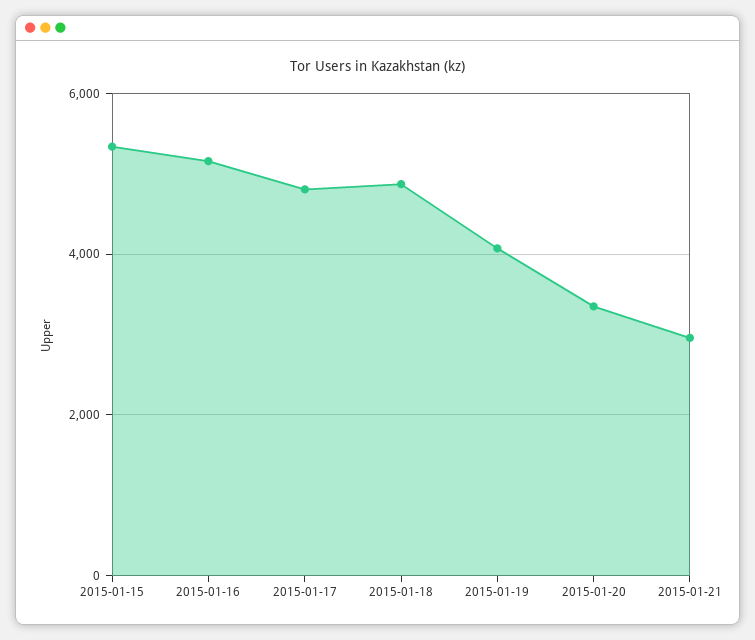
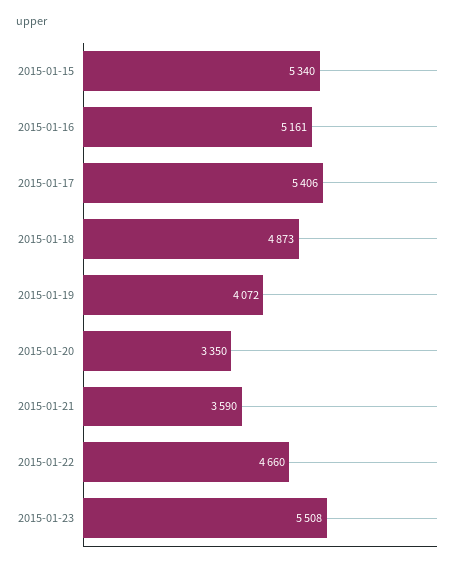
2015-01-17: 4800 -> 5406
2015-01-21: 3000 -> 3590
2015-01-22: none -> 4660
2015-01-23: none -> 5508

